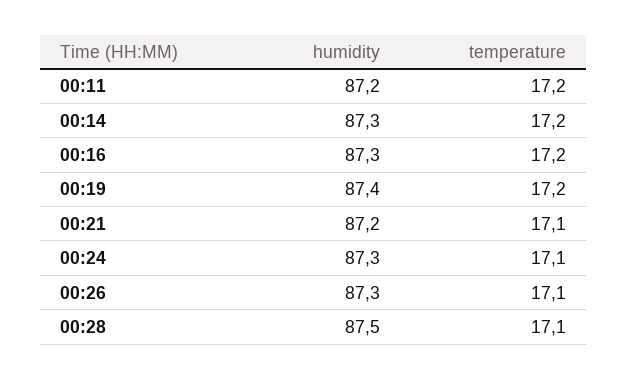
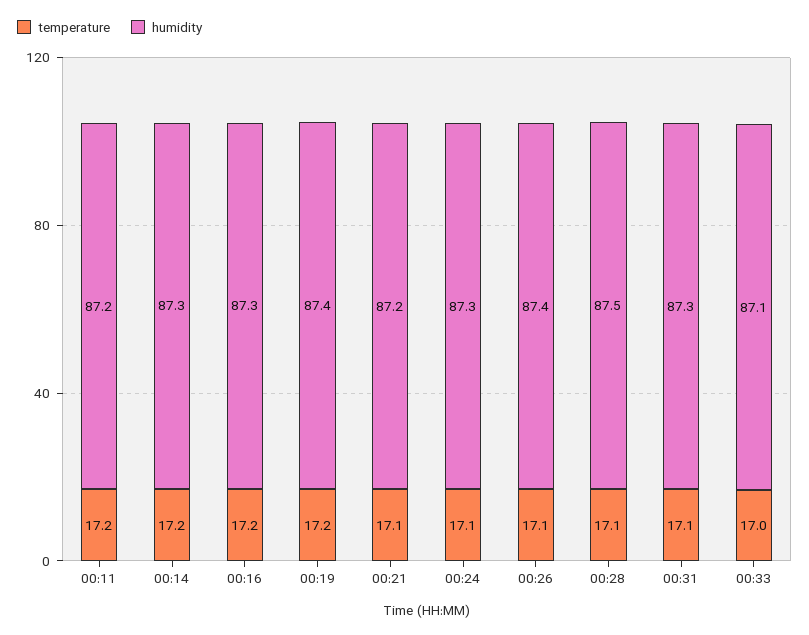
humidity, 00:26: 87.3 -> 87.4
temperature, 00:31: none -> 17.1
humidity, 00:31: none -> 87.3
temperature, 00:33: none -> 17
humidity, 00:33: none -> 87.1

